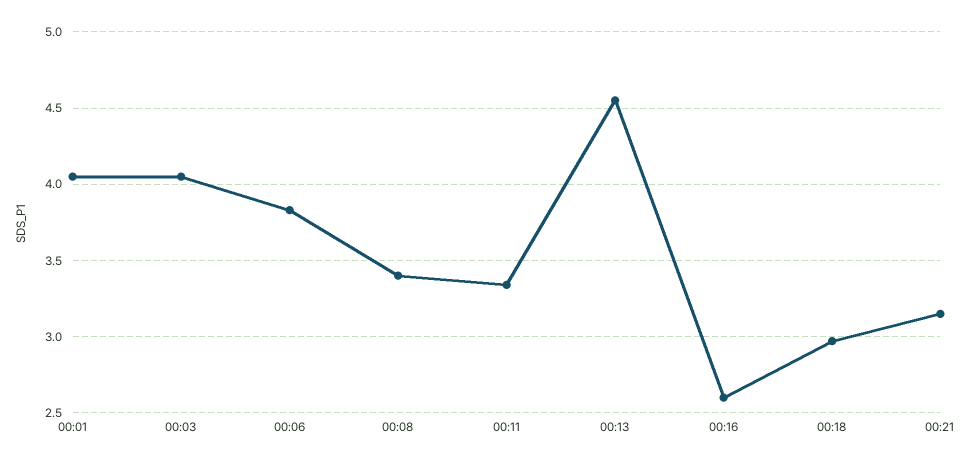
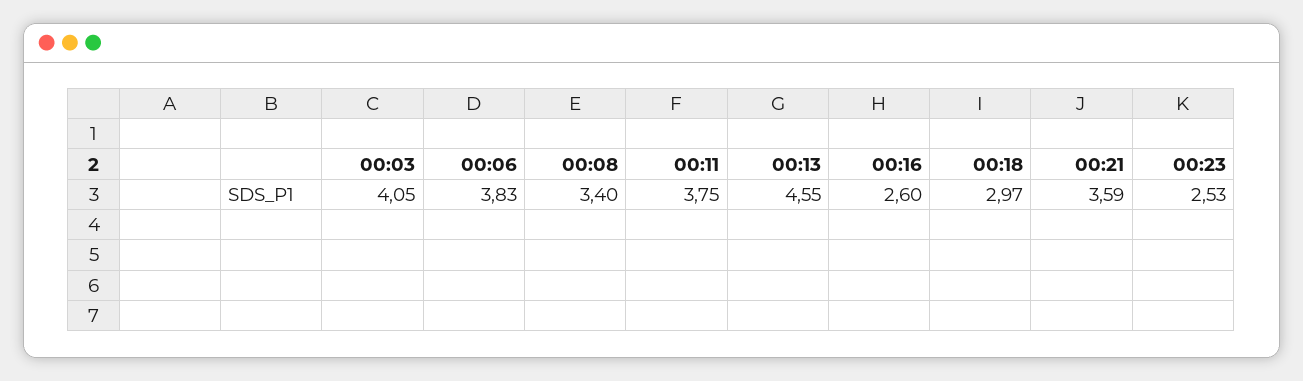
00:01: 4.05 -> none
00:11: 3.35 -> 3.75
00:21: 3.15 -> 3.59
00:23: none -> 2.53

